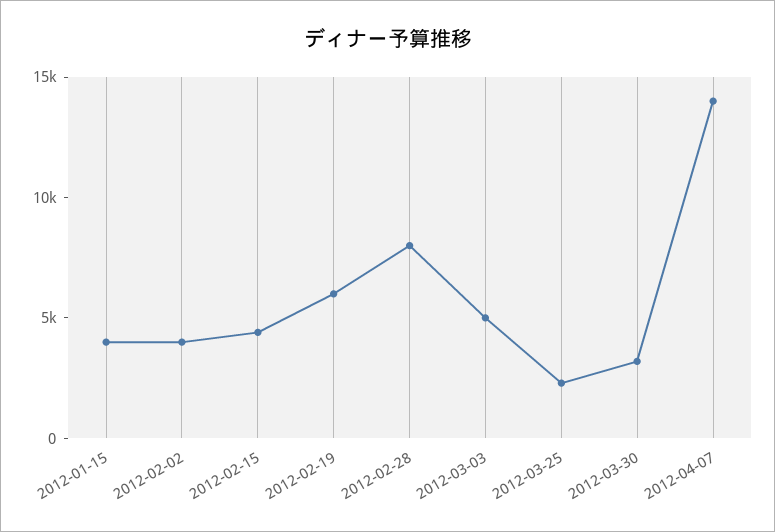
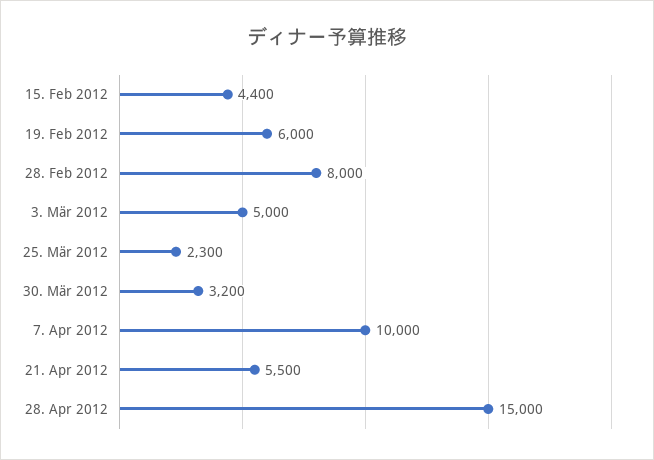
2012-01-15: 4000 -> none
2012-02-02: 4000 -> none
2012-04-07: 14000 -> 10000
21. Apr 2012: none -> 5500
28. Apr 2012: none -> 15000

